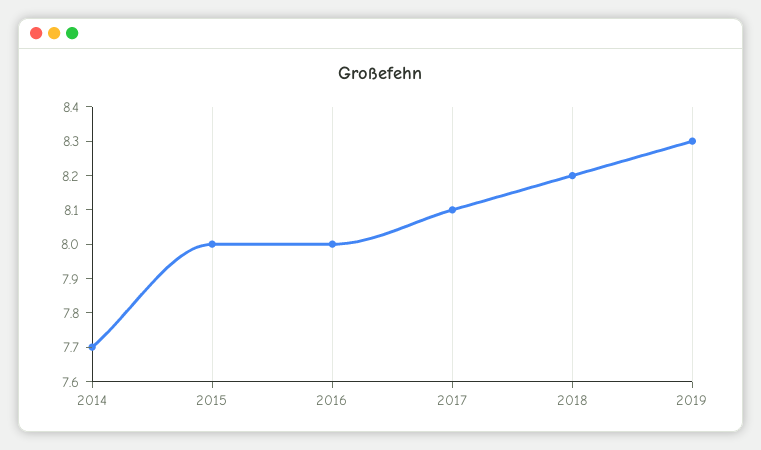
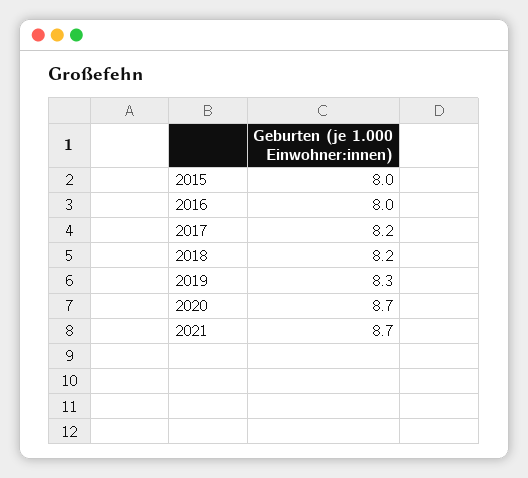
2014: 7.7 -> none
2017: 8.1 -> 8.2
2020: none -> 8.7
2021: none -> 8.7

